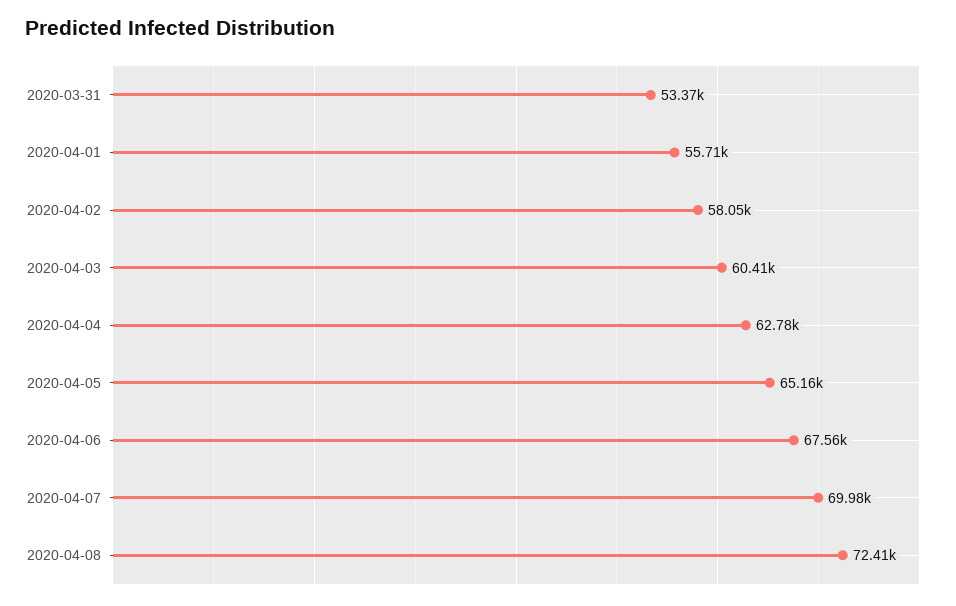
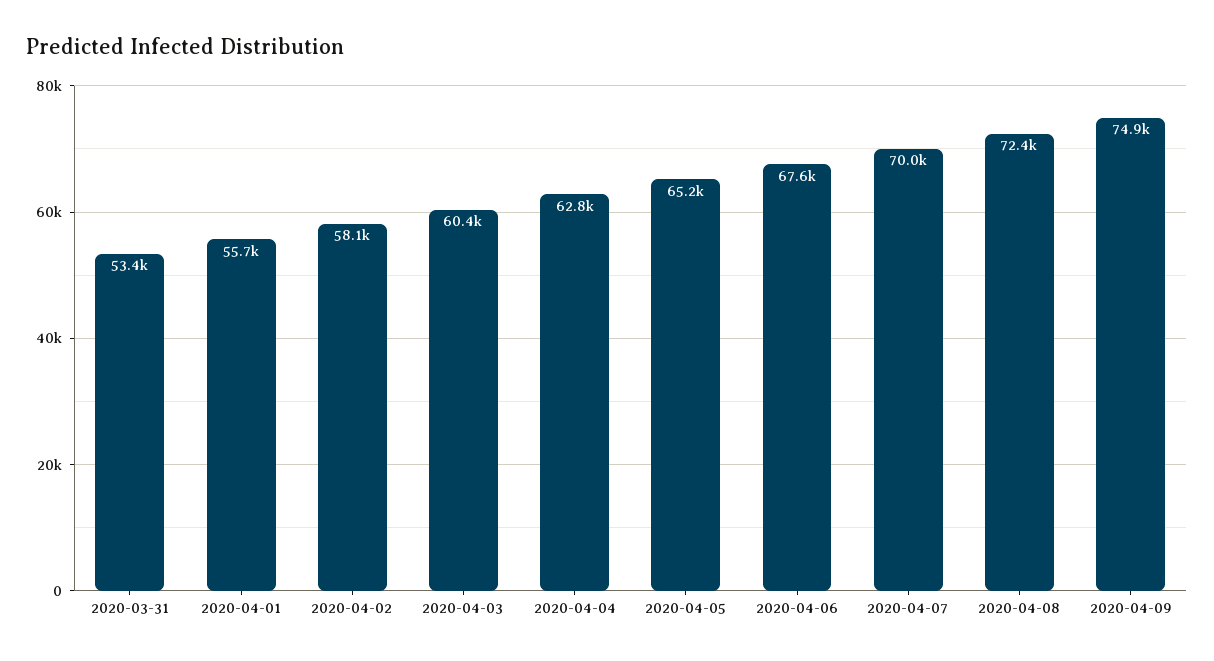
2020-04-09: none -> 74900

